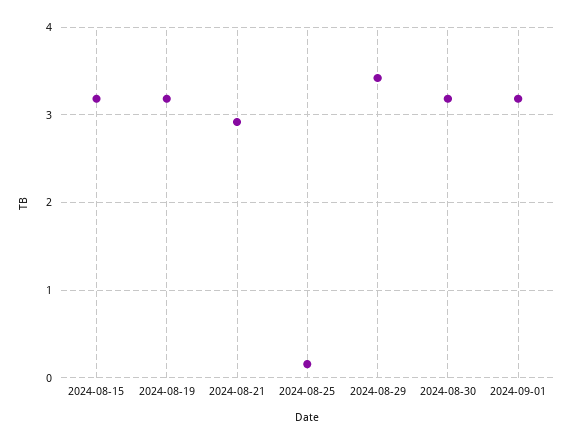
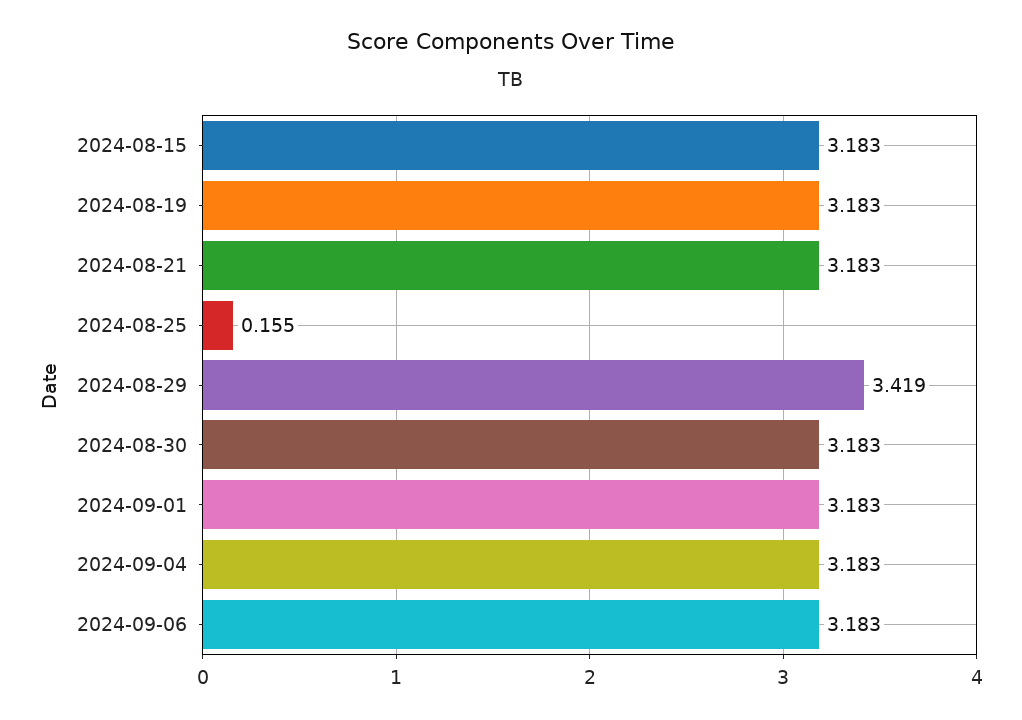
2024-08-21: 2.9 -> 3.183
2024-09-04: none -> 3.183
2024-09-06: none -> 3.183

